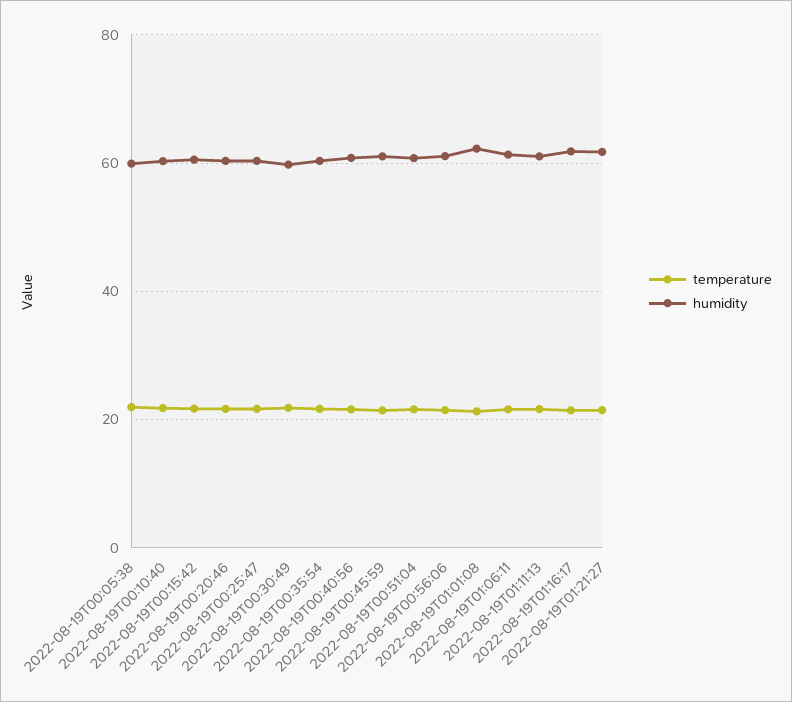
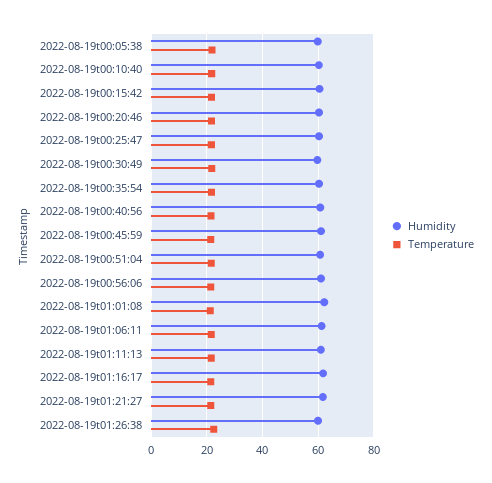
humidity, 2022-08-19t01:26:38: none -> 60
temperature, 2022-08-19t01:26:38: none -> 22.5

